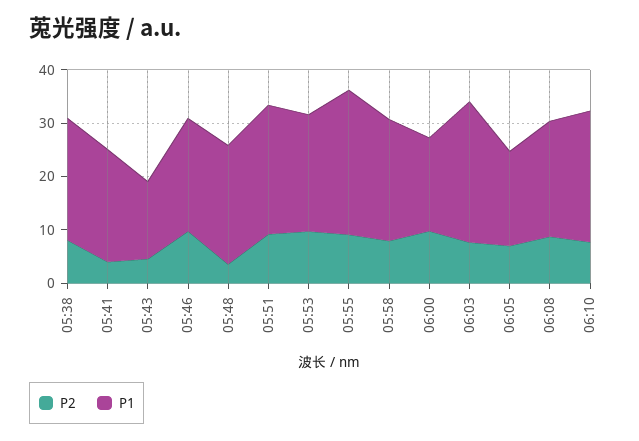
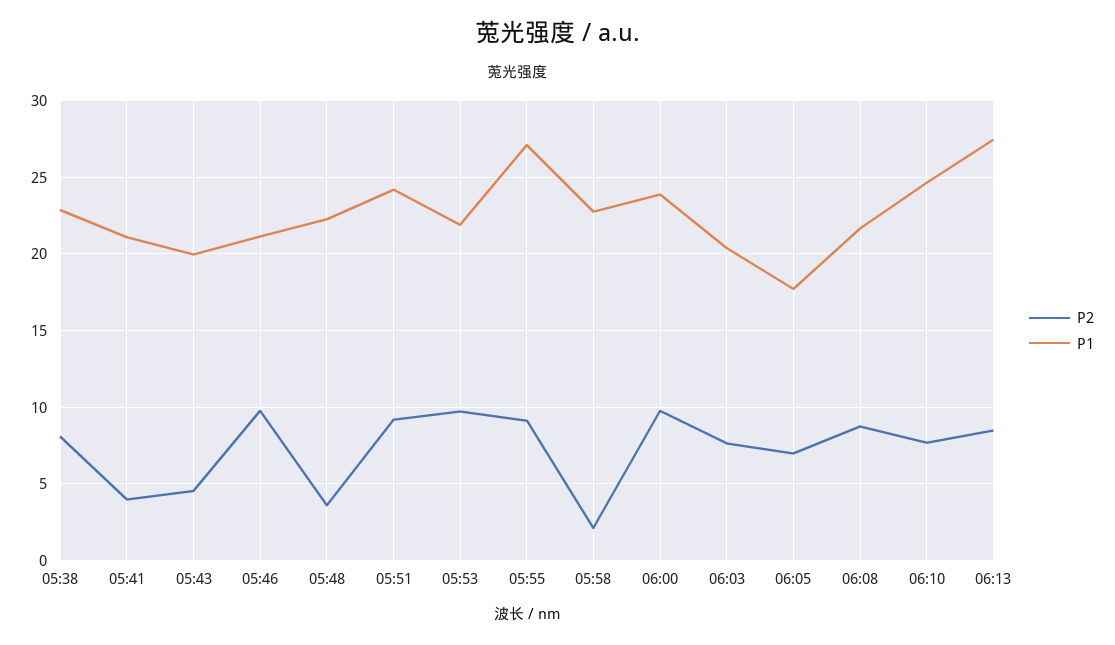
P1, 05:43: 14 -> 20
P2, 05:58: 8 -> 2
P1, 06:00: 18 -> 24
P1, 06:03: 26 -> 20.5
P2, 06:13: none -> 8.5
P1, 06:13: none -> 27.5

